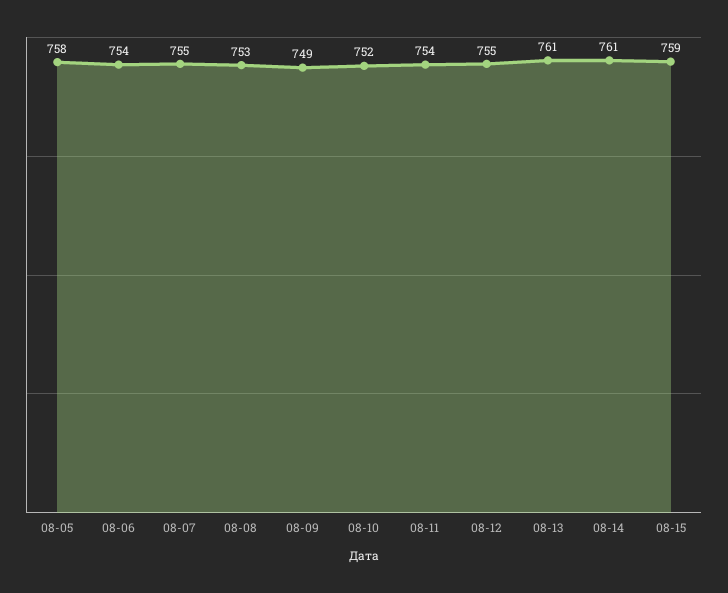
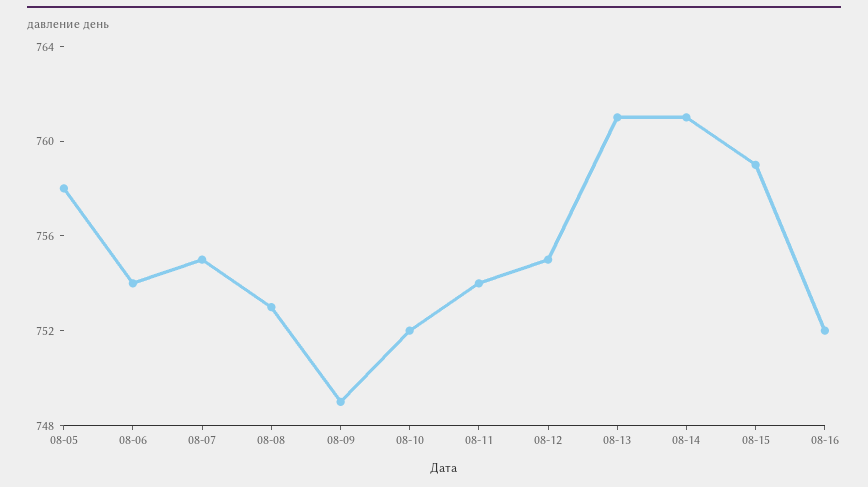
08-16: none -> 752

